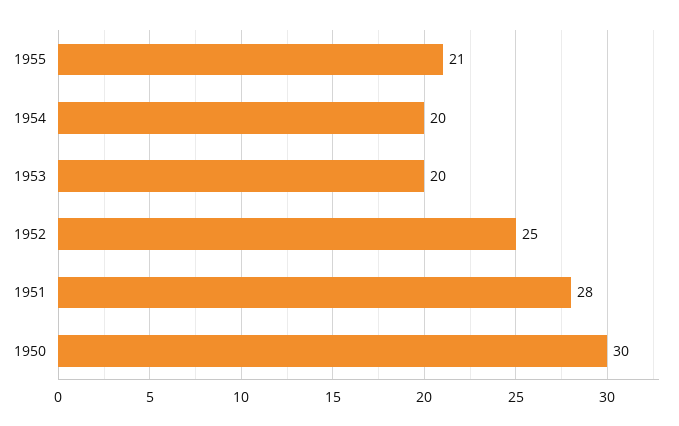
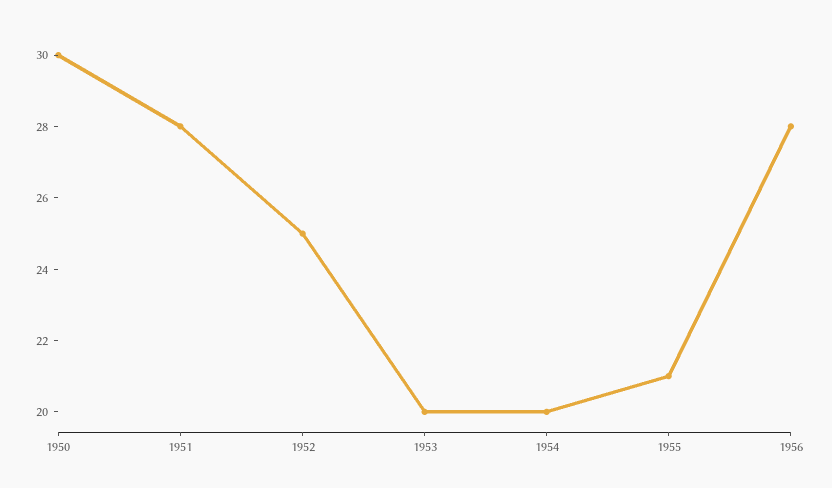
1956: none -> 28

